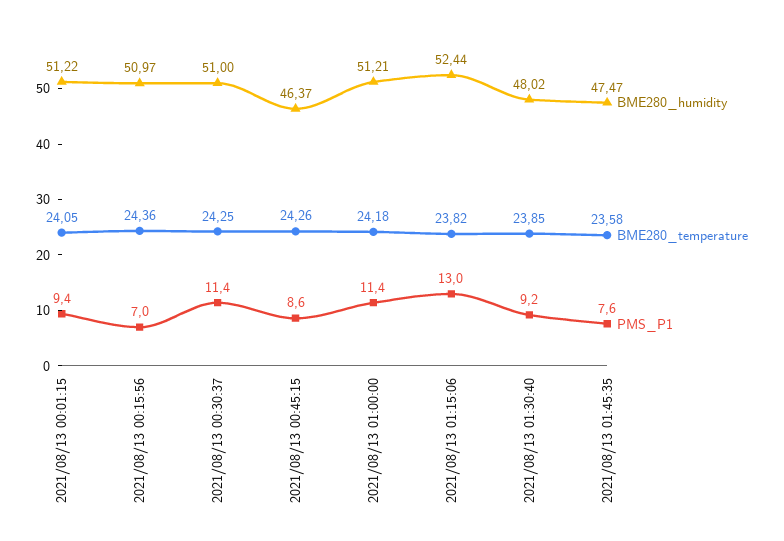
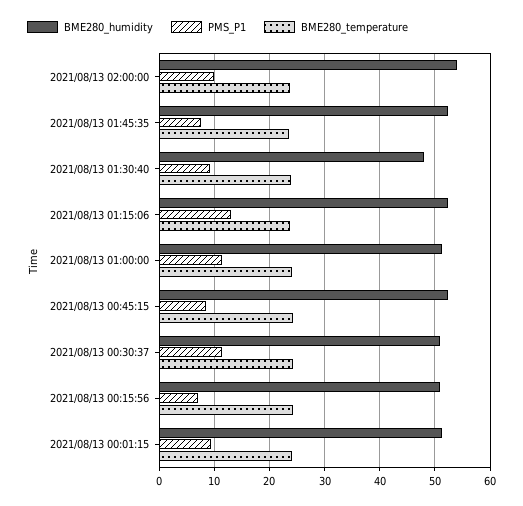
BME280_humidity, 2021/08/13 00:45:15: 46.37 -> 52
BME280_humidity, 2021/08/13 01:45:35: 47.47 -> 52
BME280_humidity, 2021/08/13 02:00:00: none -> 54
PMS_P1, 2021/08/13 02:00:00: none -> 10
BME280_temperature, 2021/08/13 02:00:00: none -> 24

